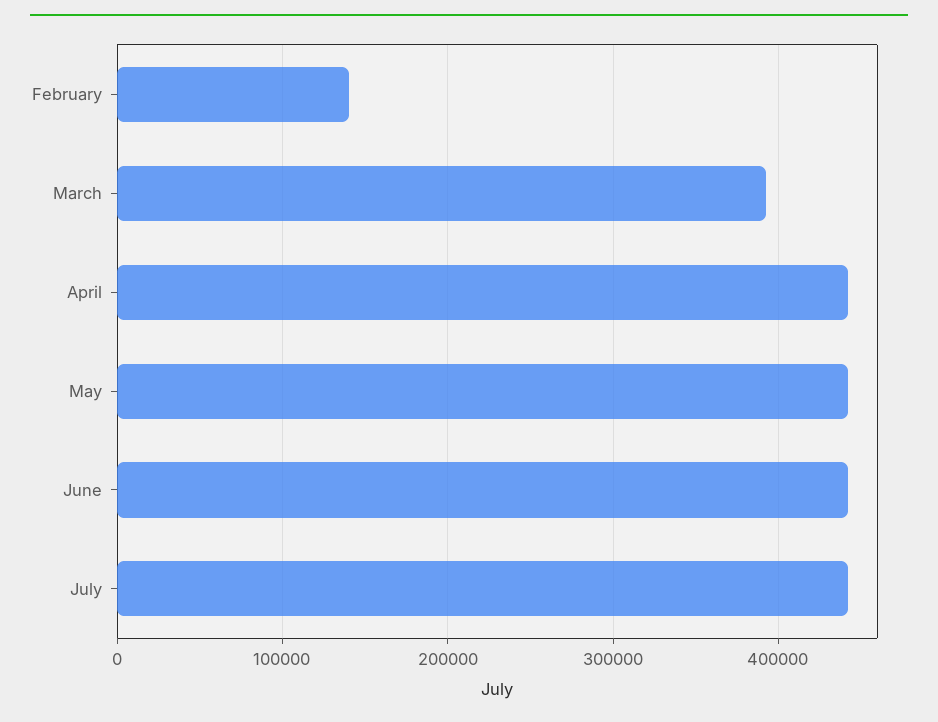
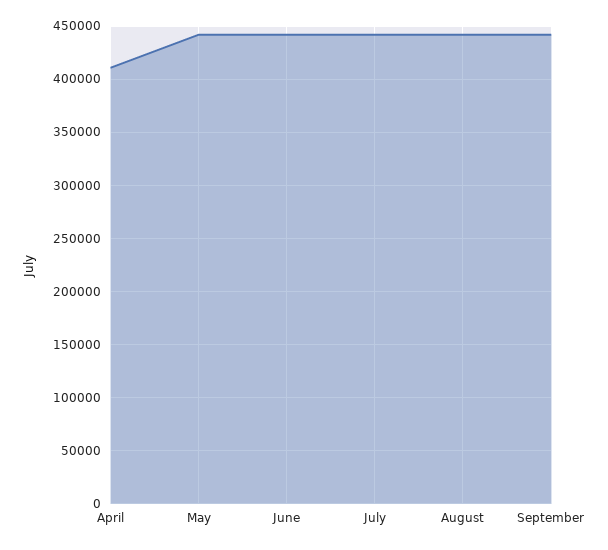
February: 140000 -> none
March: 390000 -> none
April: 440000 -> 410000
August: none -> 440000
September: none -> 440000

